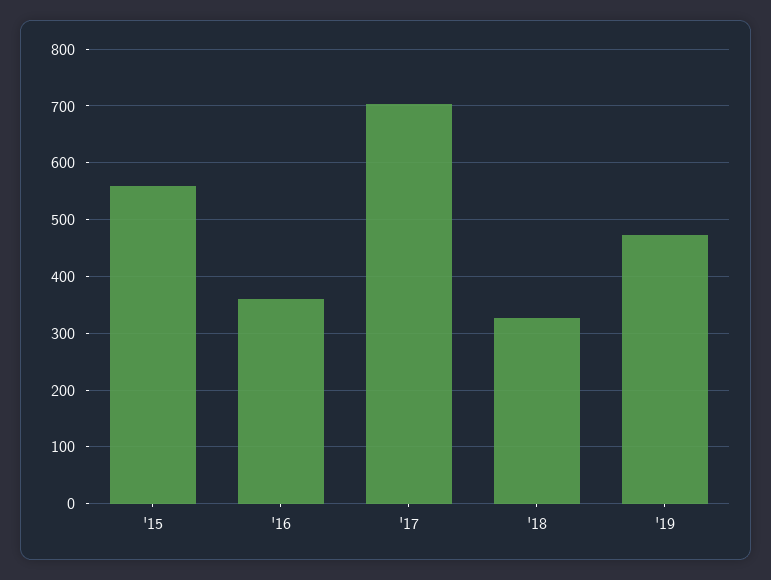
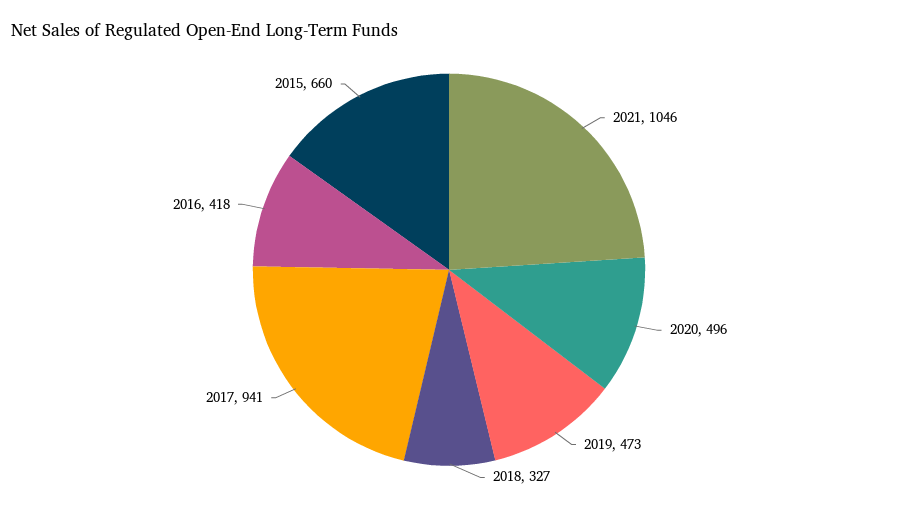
'15: 560 -> 660
'16: 360 -> 418
'17: 700 -> 941
2021: none -> 1046
2020: none -> 496

